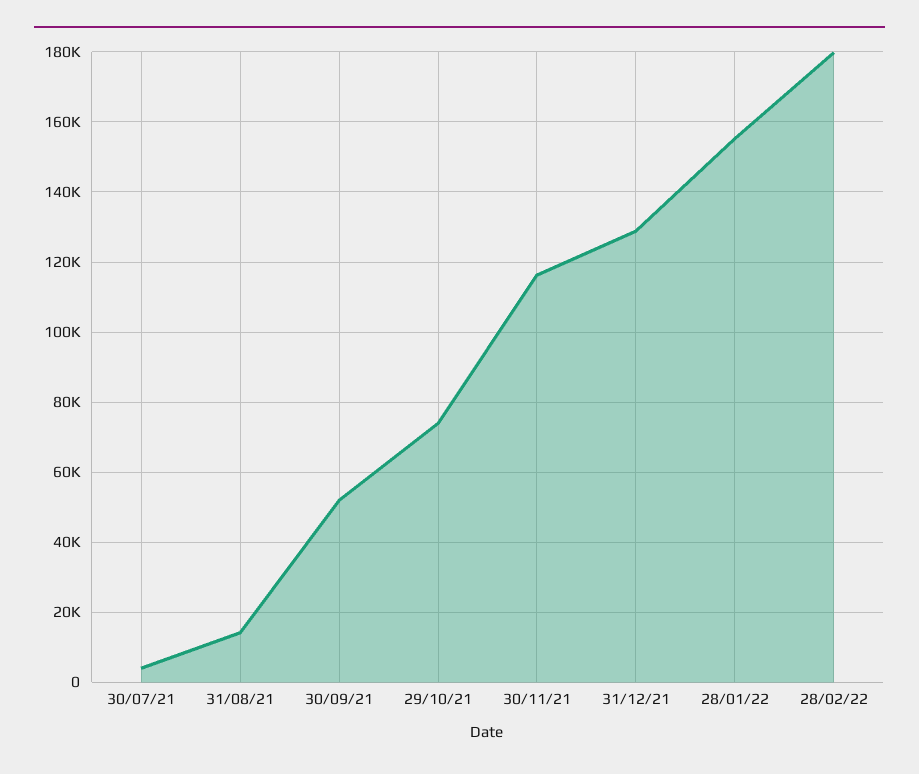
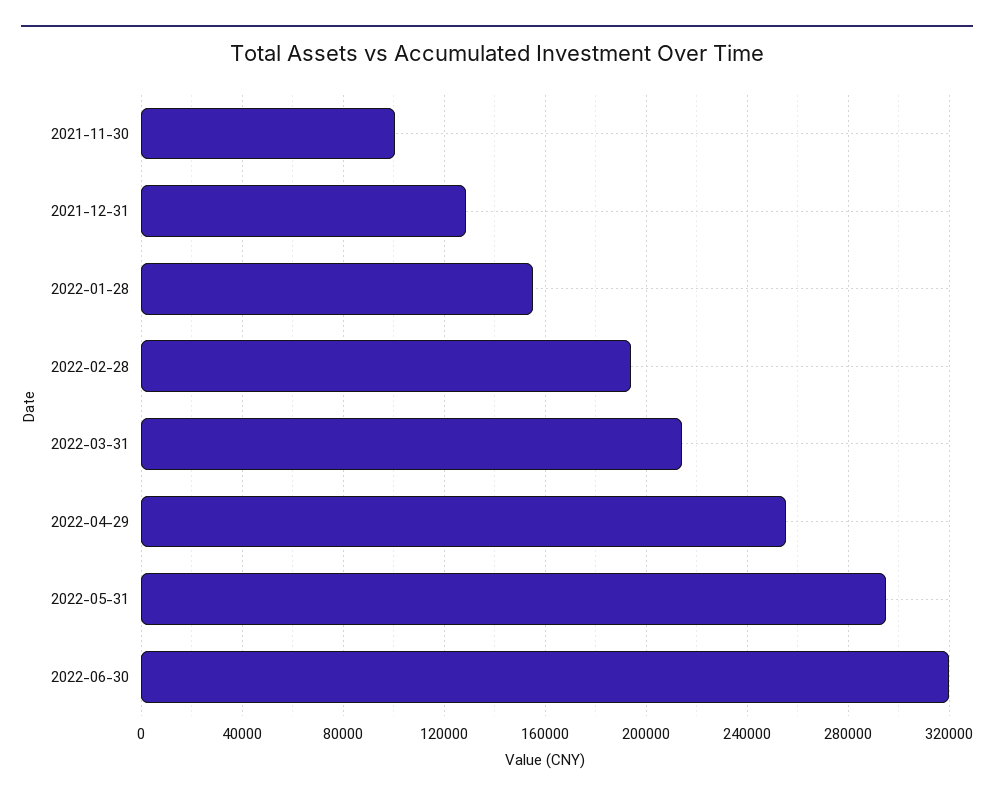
30/07/21: 4000 -> none
31/08/21: 14000 -> none
30/09/21: 52000 -> none
29/10/21: 74000 -> none
30/11/21: 116000 -> 100000
28/02/22: 180000 -> 195000
2022-03-31: none -> 215000
2022-04-29: none -> 255000
2022-05-31: none -> 295000
2022-06-30: none -> 320000

